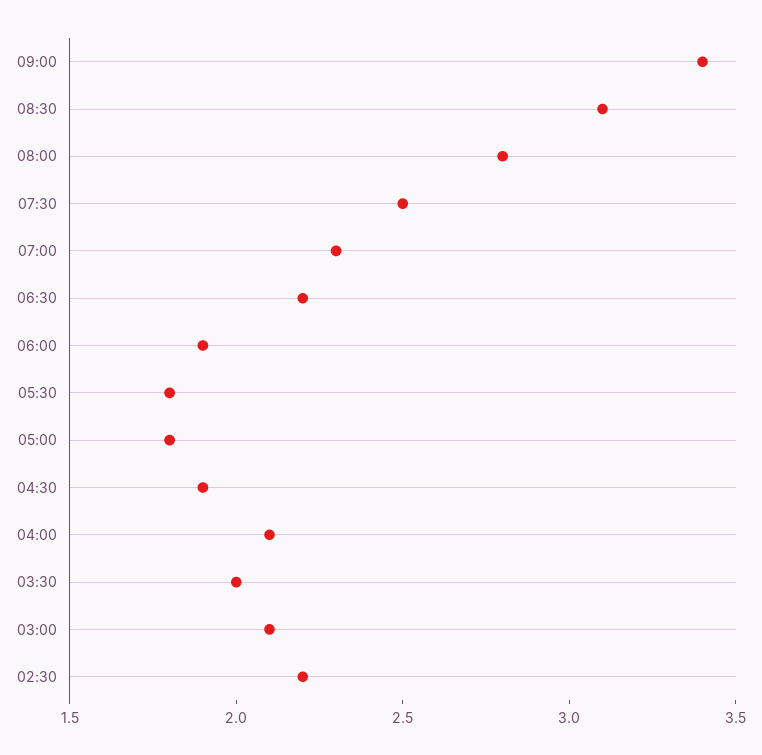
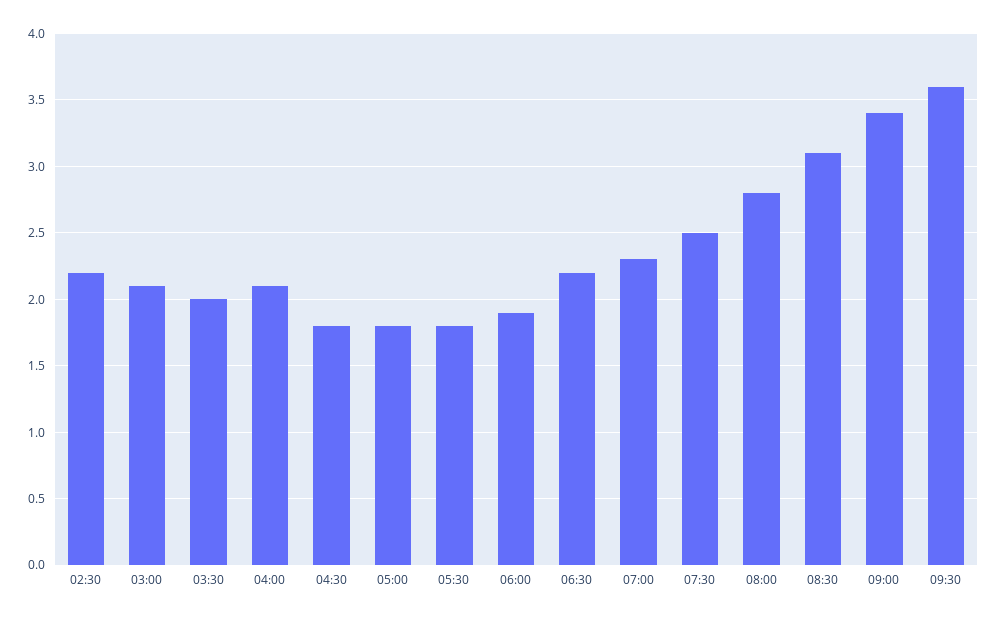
04:30: 1.9 -> 1.8
09:30: none -> 3.6

